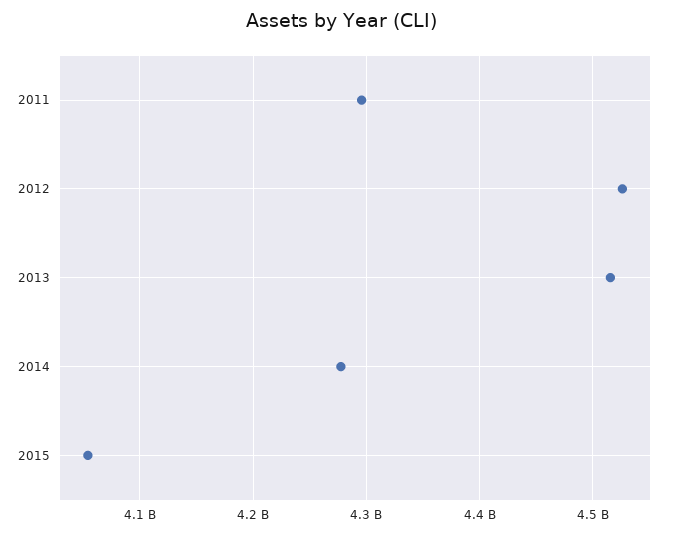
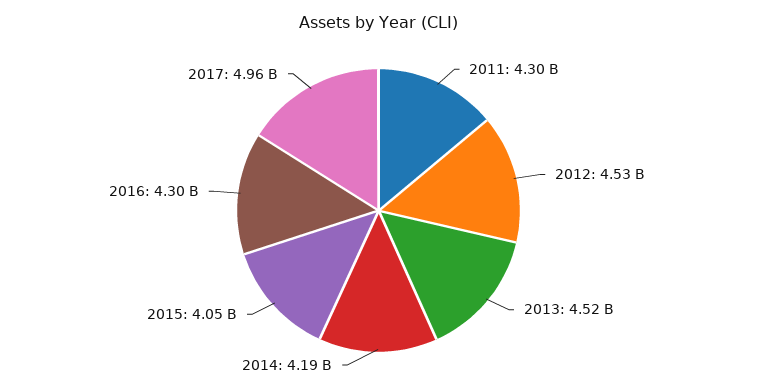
2014: 4280000000 -> 4190000000
2016: none -> 4300000000
2017: none -> 4960000000

